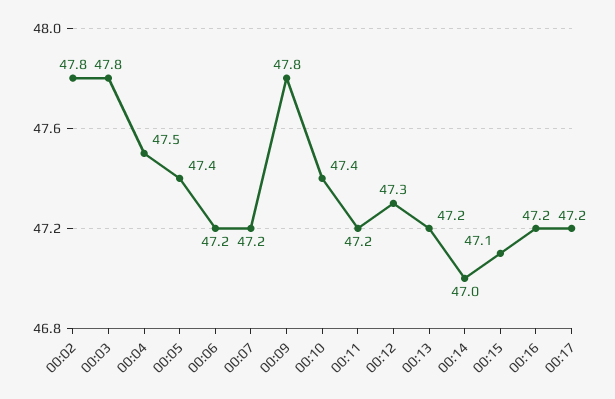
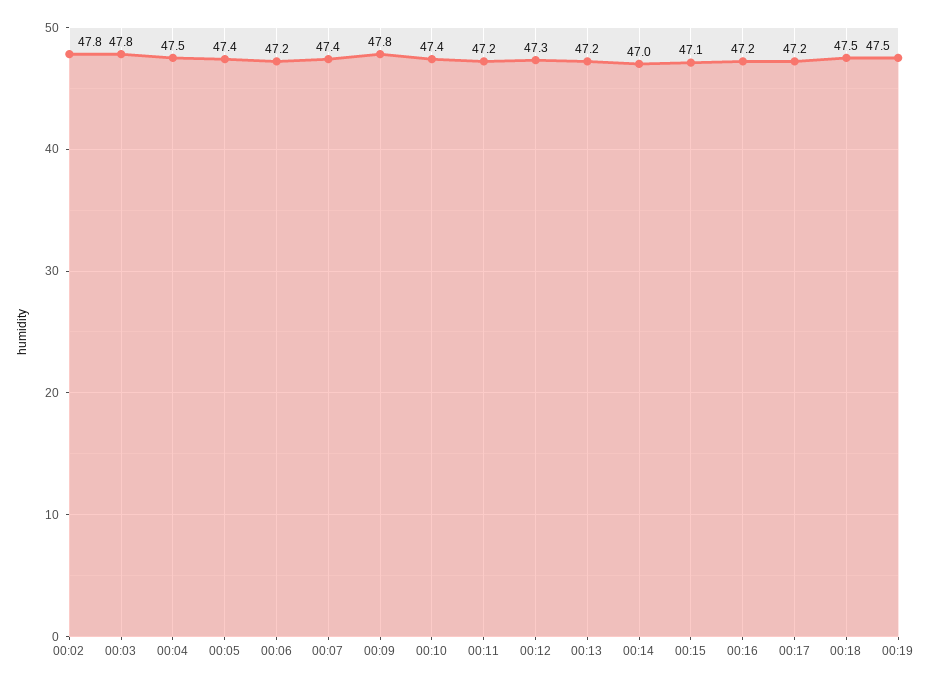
00:07: 47.2 -> 47.4
00:18: none -> 47.5
00:19: none -> 47.5

